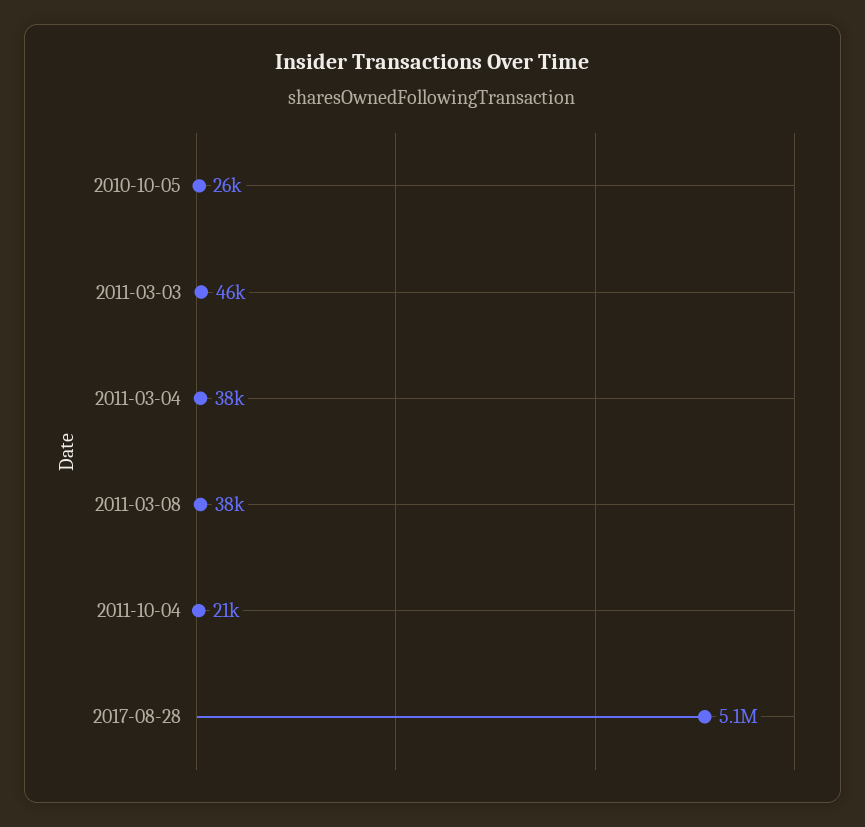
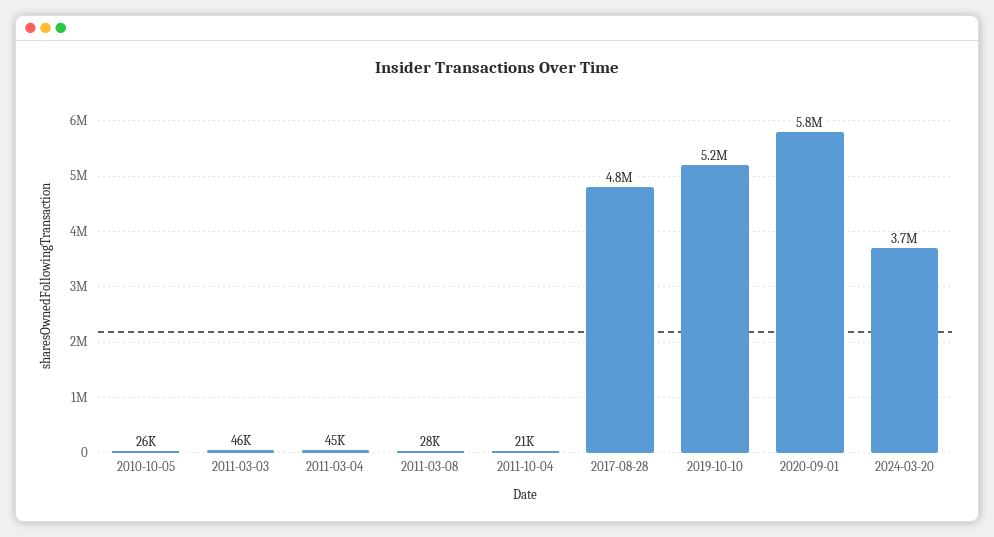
2011-03-04: 38000 -> 45000
2011-03-08: 38000 -> 28000
2017-08-28: 5100000 -> 4800000
2019-10-10: none -> 5200000
2020-09-01: none -> 5800000
2024-03-20: none -> 3700000

